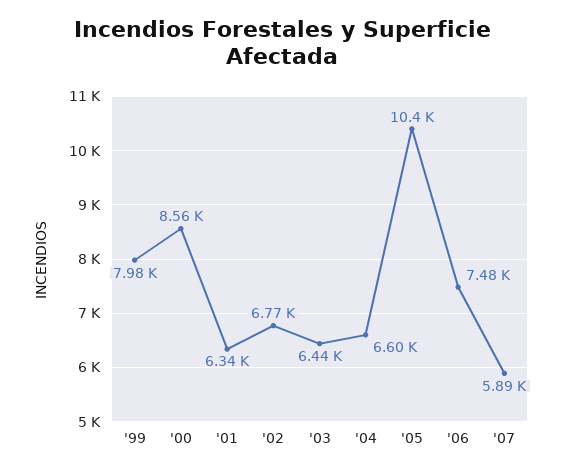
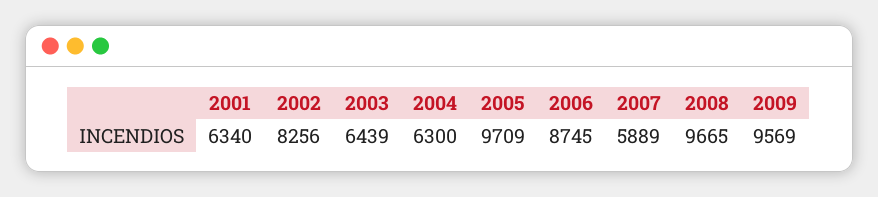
'99: 7980 -> none
'00: 8560 -> none
'02: 6770 -> 8256
'04: 6600 -> 6300
'05: 10400 -> 9709
'06: 7480 -> 8745
2008: none -> 9665
2009: none -> 9569

